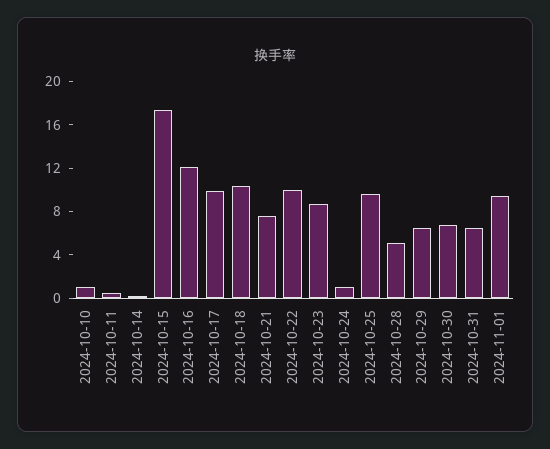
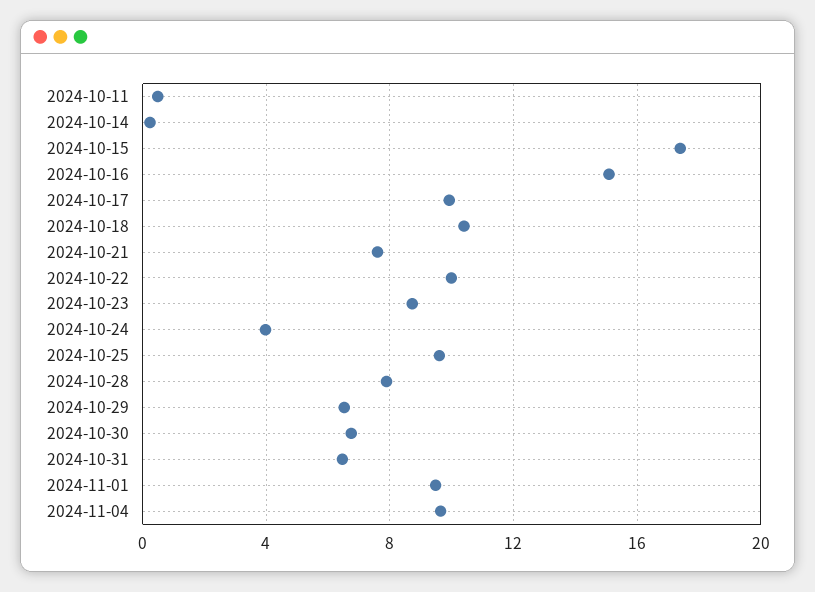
2024-10-10: 1 -> none
2024-10-16: 12 -> 15
2024-10-24: 1 -> 4
2024-10-28: 5 -> 8
2024-11-04: none -> 9.5

